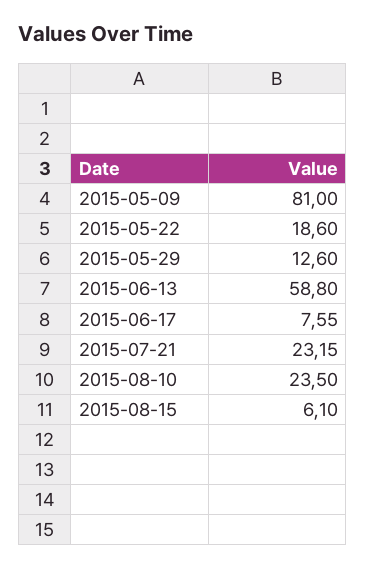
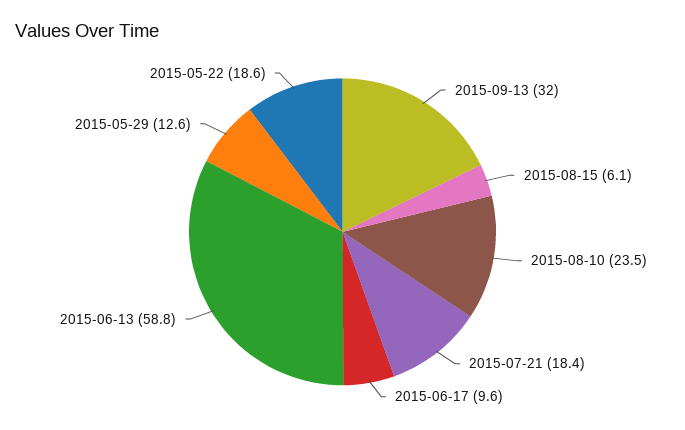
2015-05-09: 81 -> none
2015-06-17: 7.55 -> 9.6
2015-07-21: 23.15 -> 18.4
2015-09-13: none -> 32

